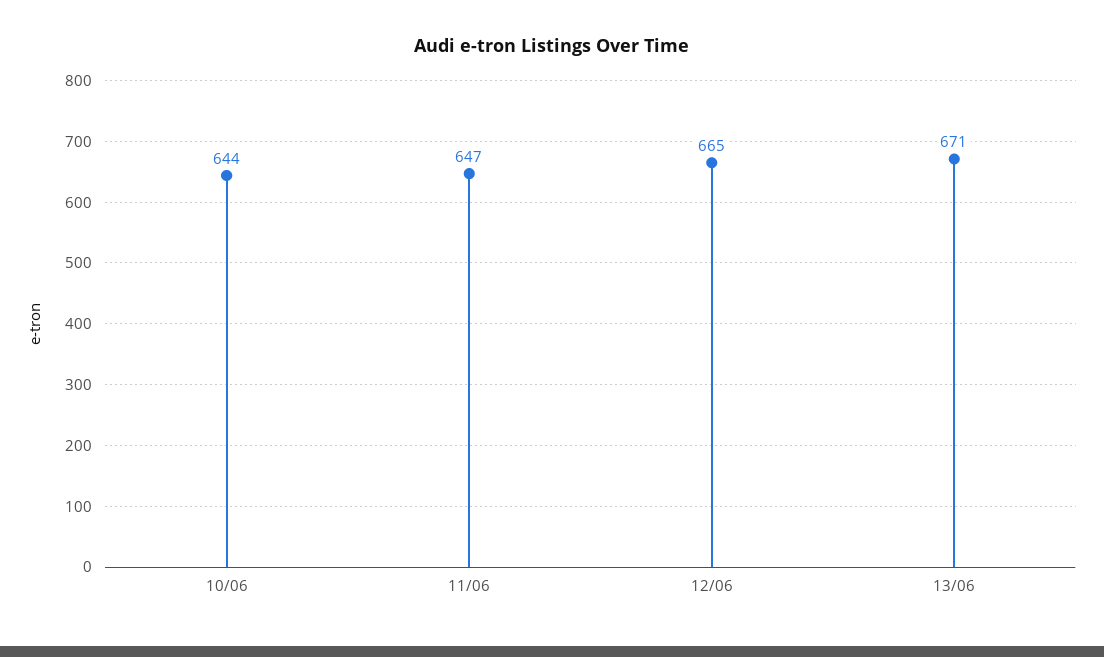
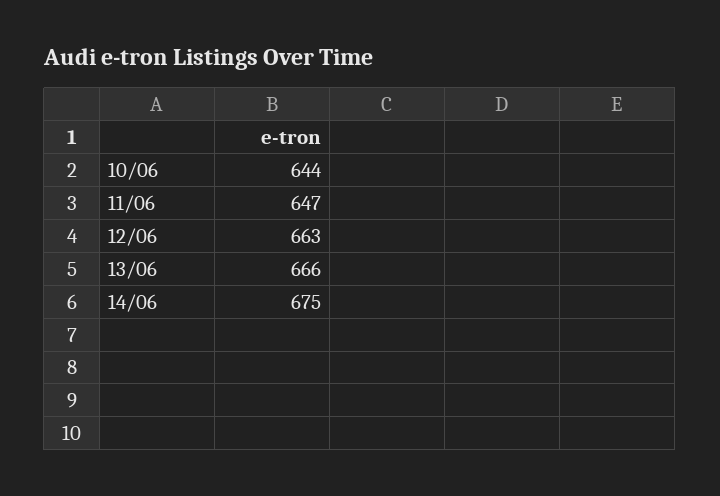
12/06: 665 -> 663
13/06: 671 -> 666
14/06: none -> 675

